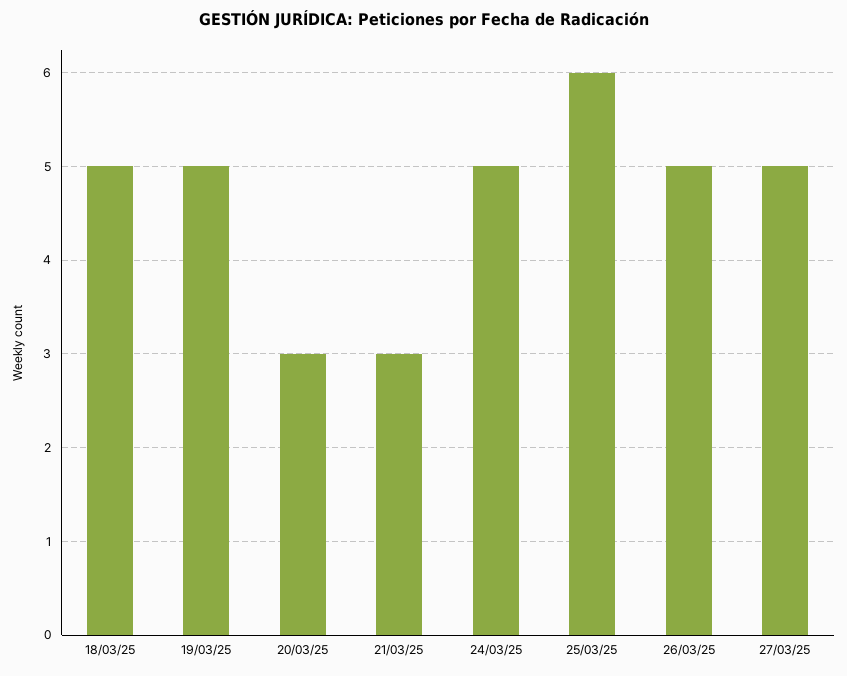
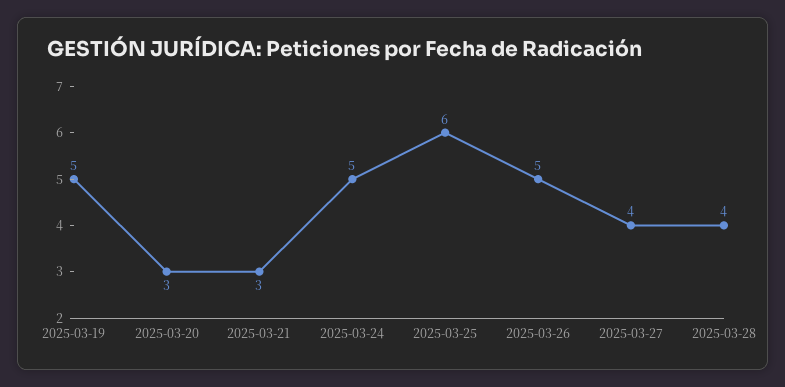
18/03/25: 5 -> none
27/03/25: 5 -> 4
2025-03-28: none -> 4

